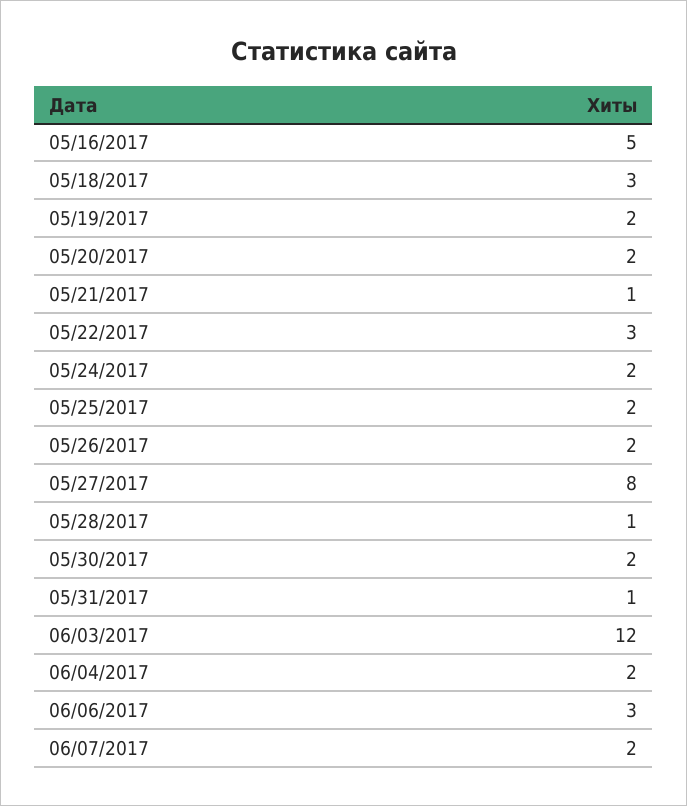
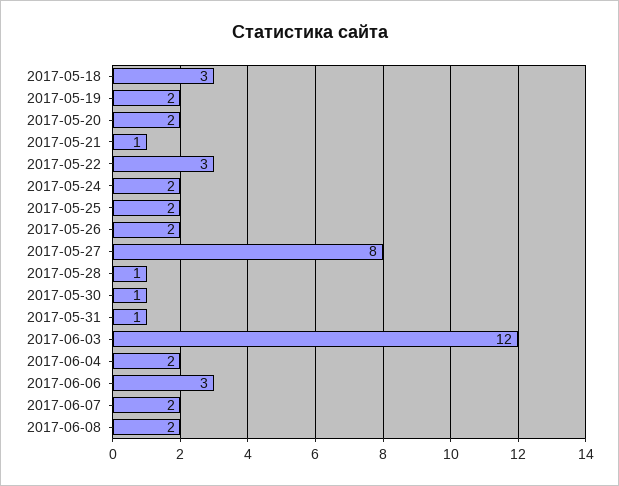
05/16/2017: 5 -> none
05/30/2017: 2 -> 1
2017-06-08: none -> 2

